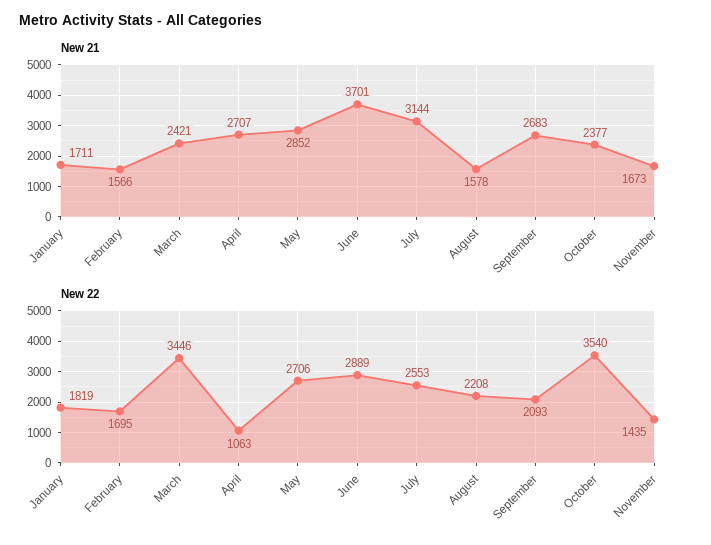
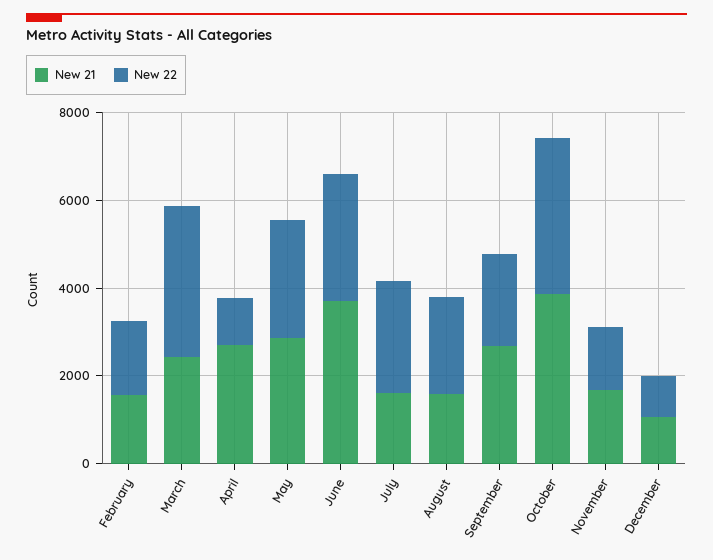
New 21, January: 1711 -> none
New 21, July: 3144 -> 1500
New 21, October: 2377 -> 4000
New 22, January: 1819 -> none
New 21, December: none -> 1000
New 22, December: none -> 1000

